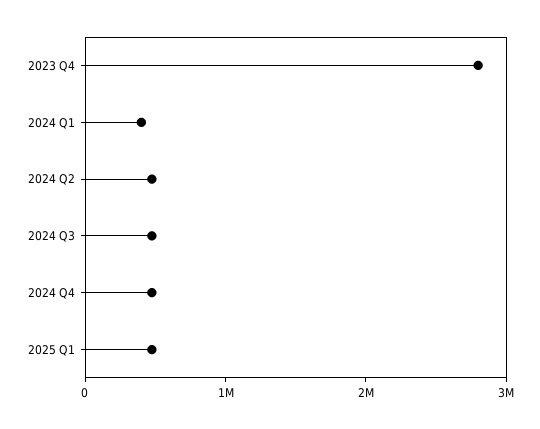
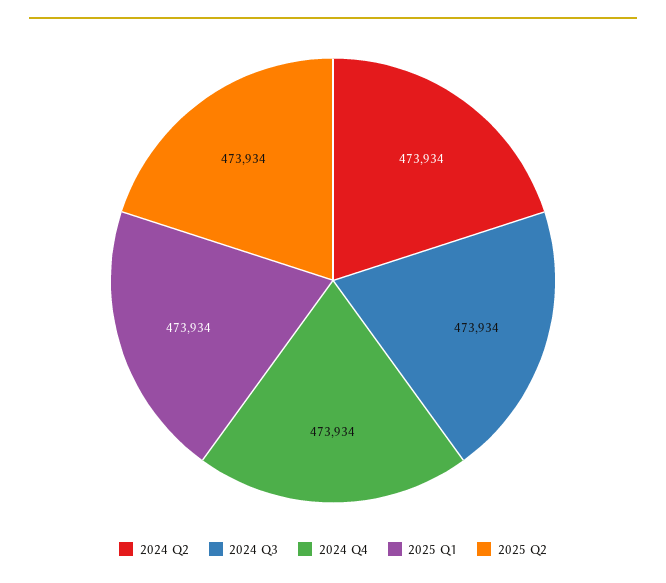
2023 Q4: 2800000 -> none
2024 Q1: 400000 -> none
2025 Q2: none -> 473934

